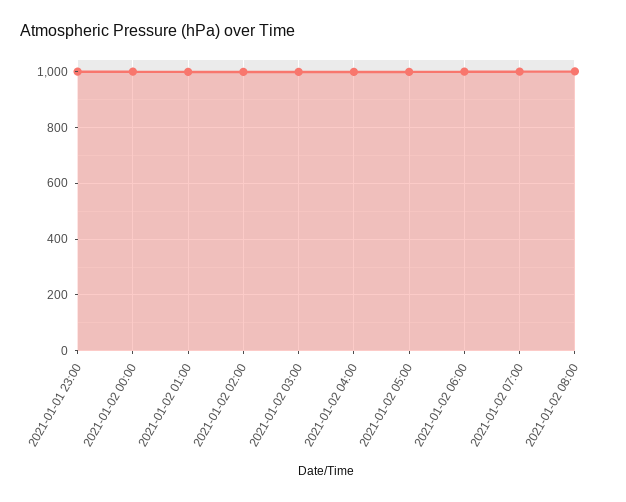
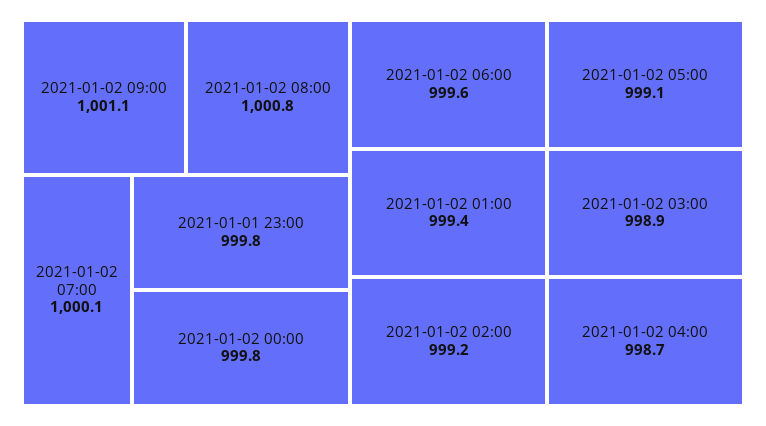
2021-01-02 09:00: none -> 1001.1

